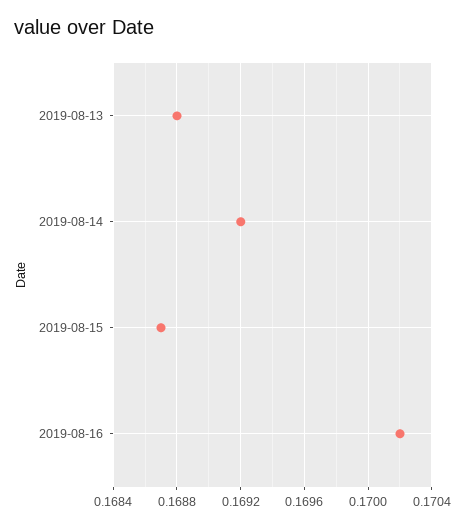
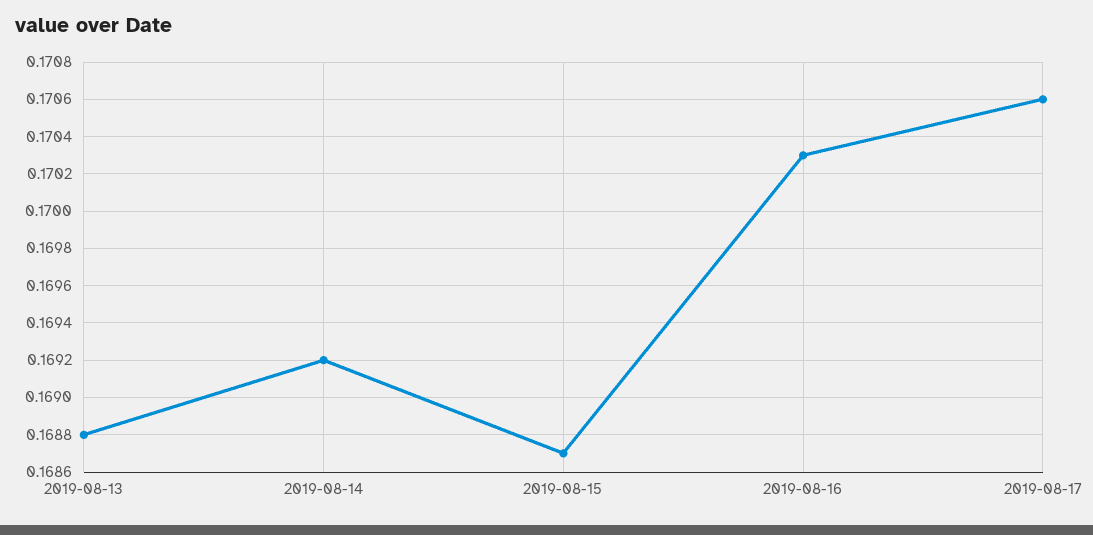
2019-08-16: 0.1702 -> 0.1703
2019-08-17: none -> 0.1706

